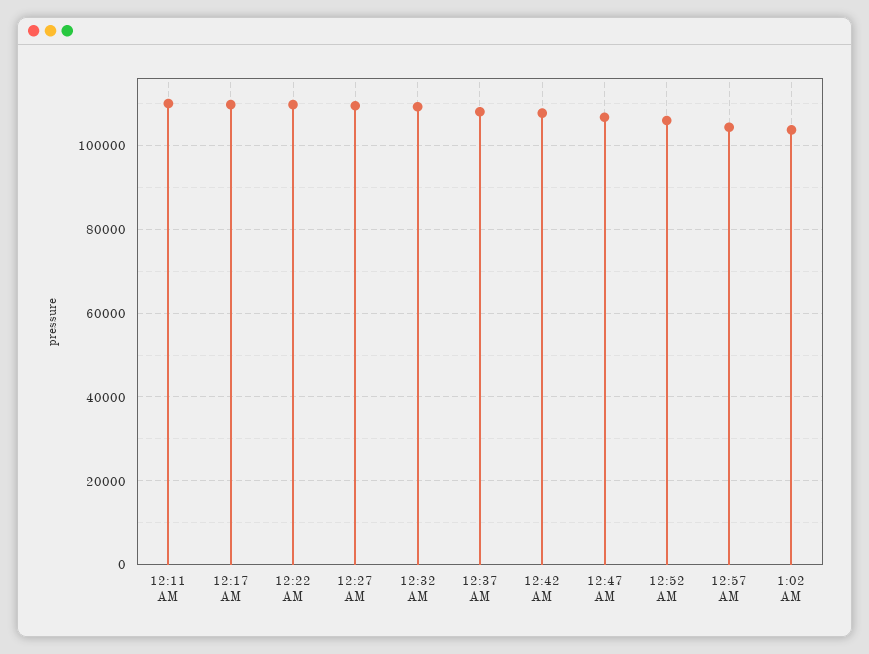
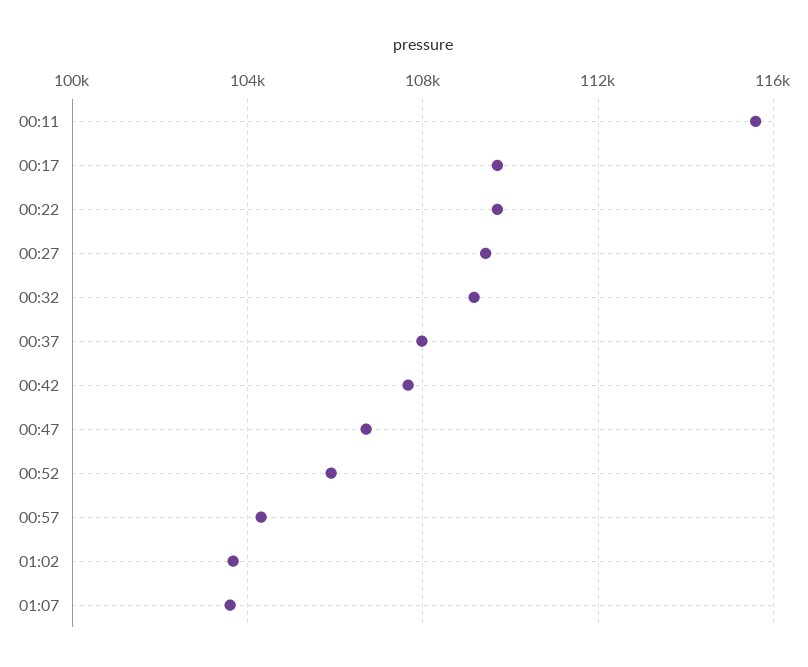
12:11 AM: 110000 -> 115500
01:07: none -> 103500

